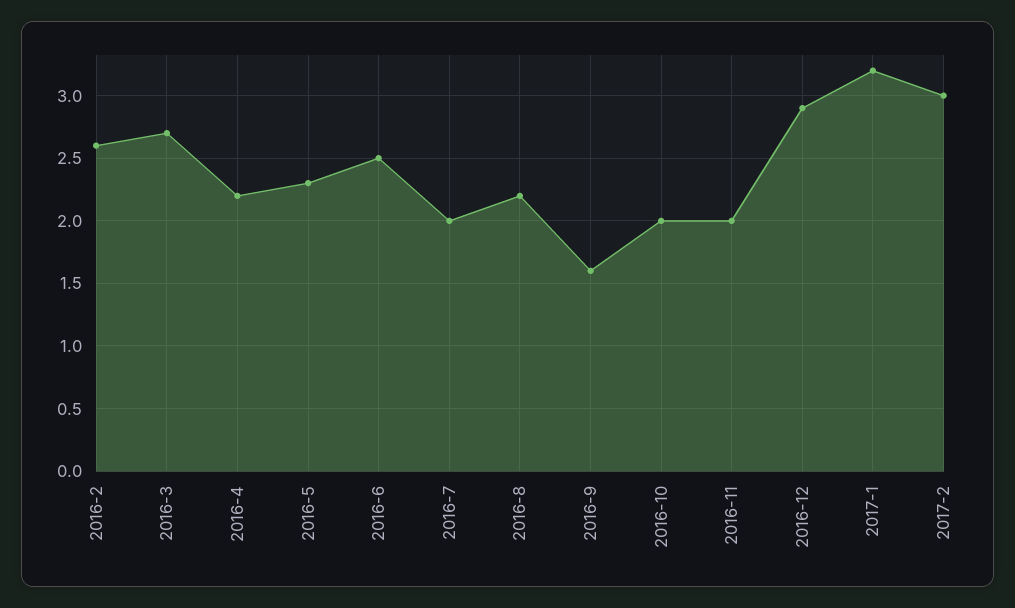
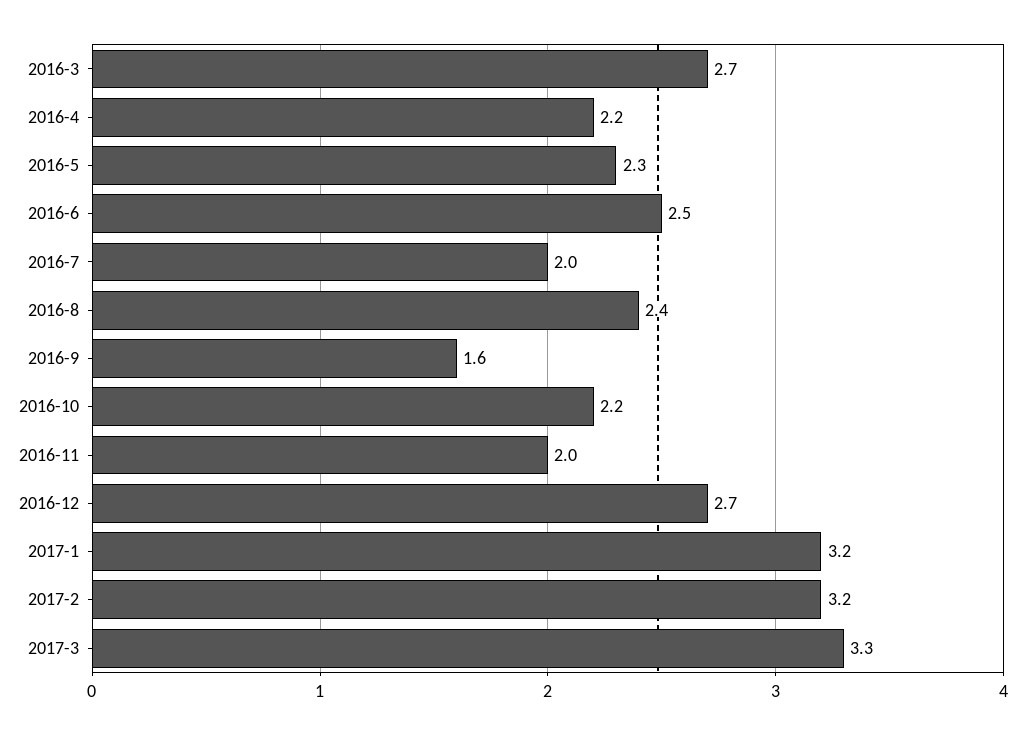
2016-2: 2.6 -> none
2016-8: 2.2 -> 2.4
2016-10: 2 -> 2.2
2016-12: 2.9 -> 2.7
2017-2: 3 -> 3.2
2017-3: none -> 3.3

